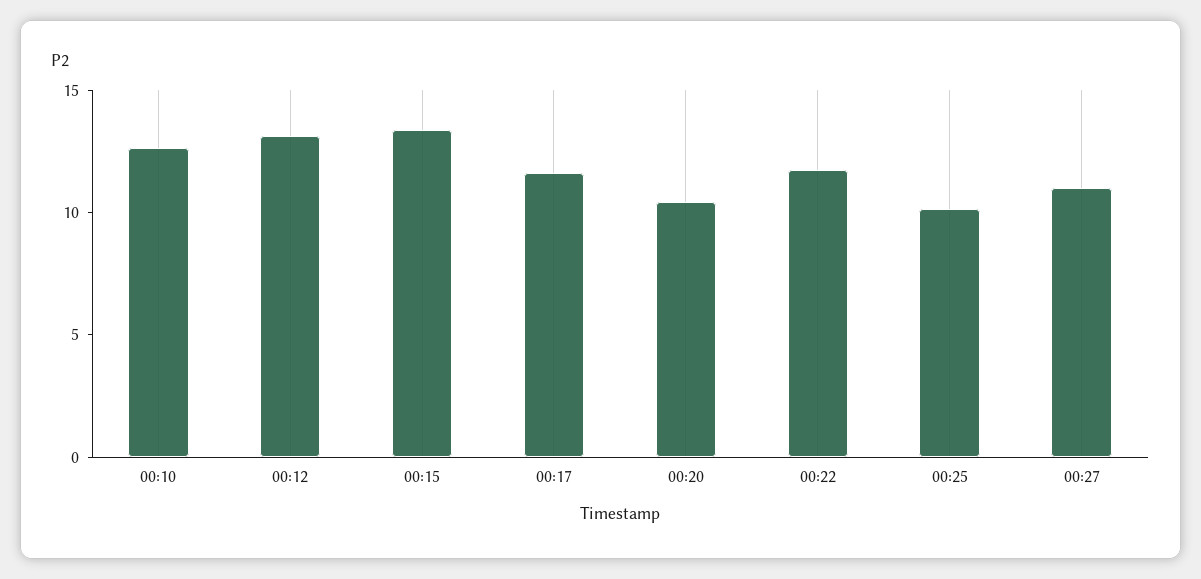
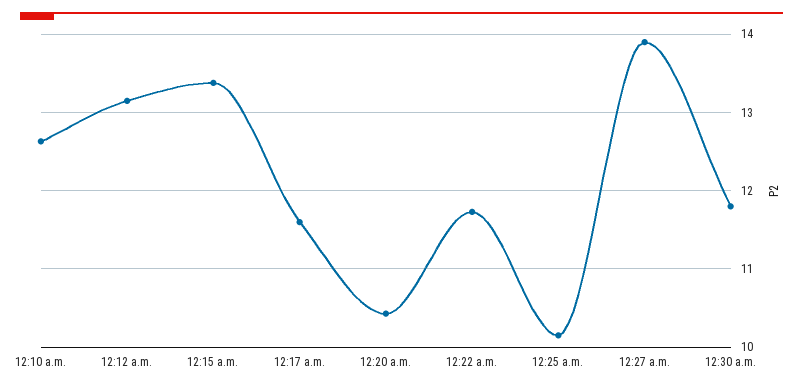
00:27: 11 -> 13.9
12:30 a.m.: none -> 11.8

